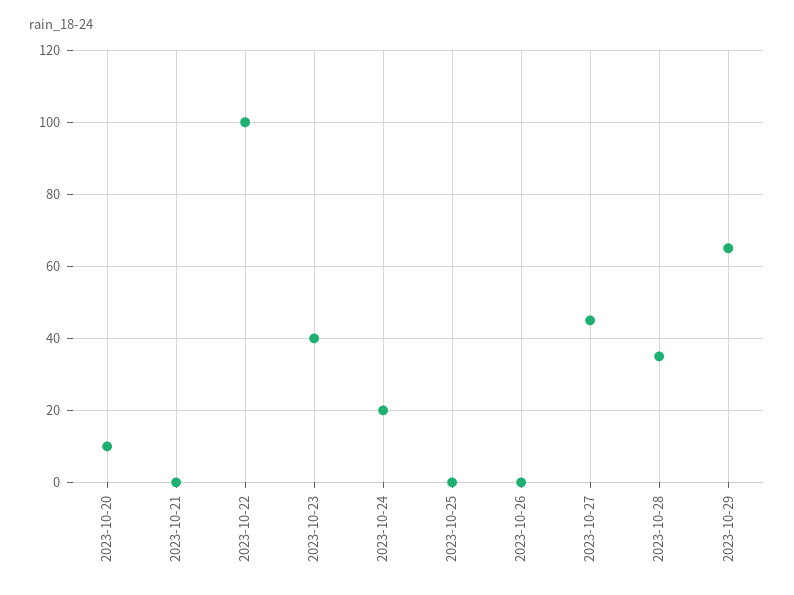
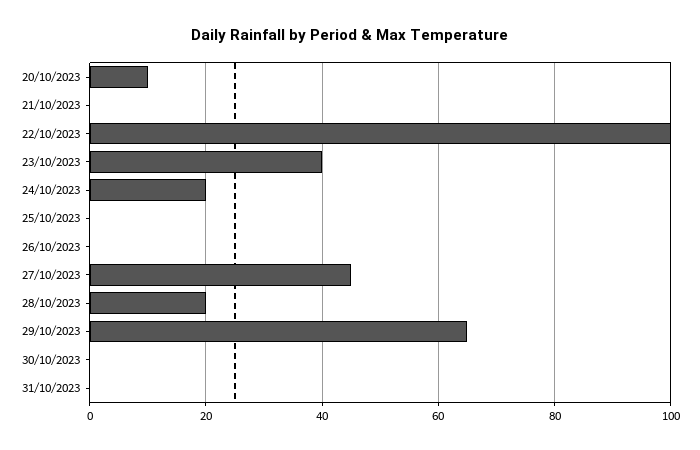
2023-10-28: 35 -> 20
30/10/2023: none -> 0
31/10/2023: none -> 0

